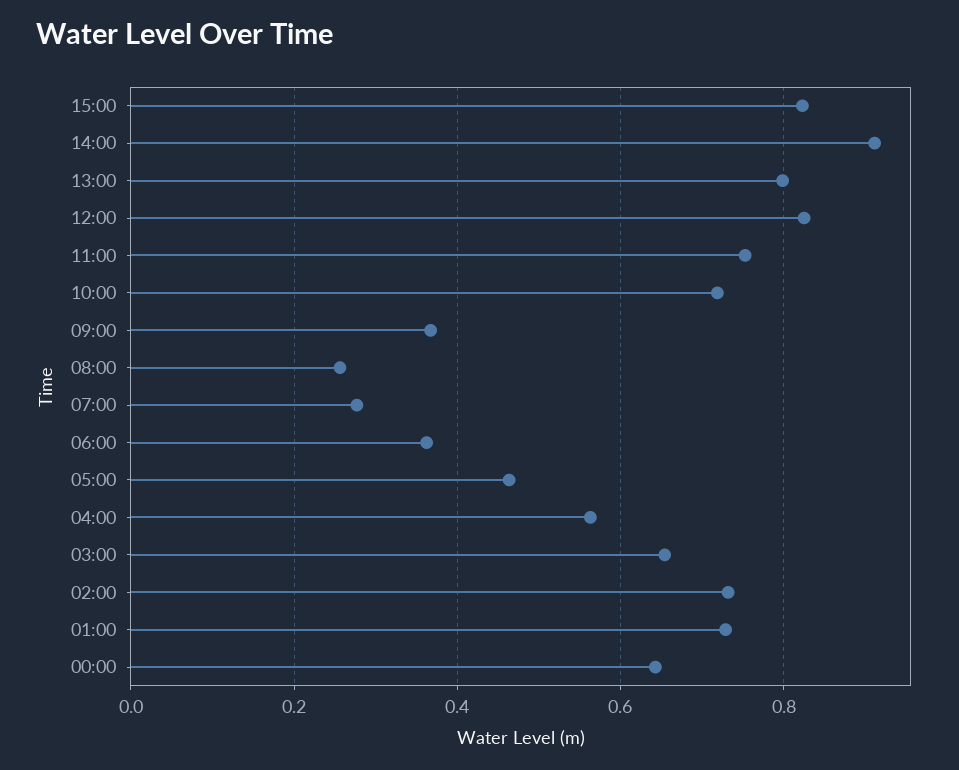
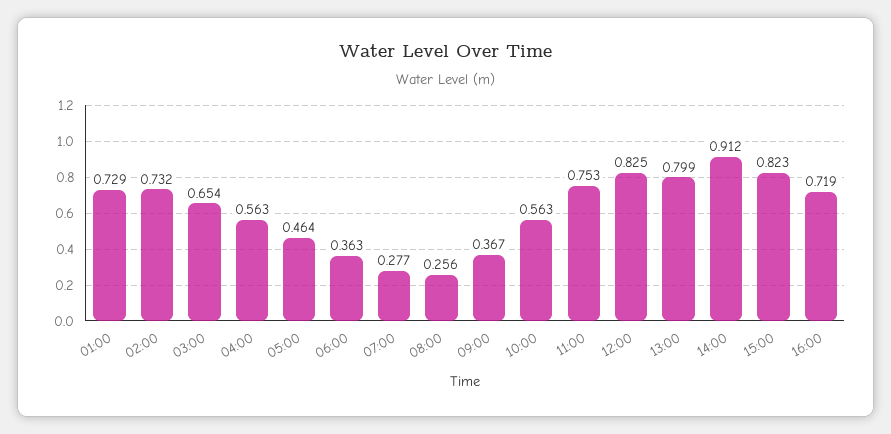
10:00: 0.72 -> 0.563
00:00: 0.64 -> none
16:00: none -> 0.719

